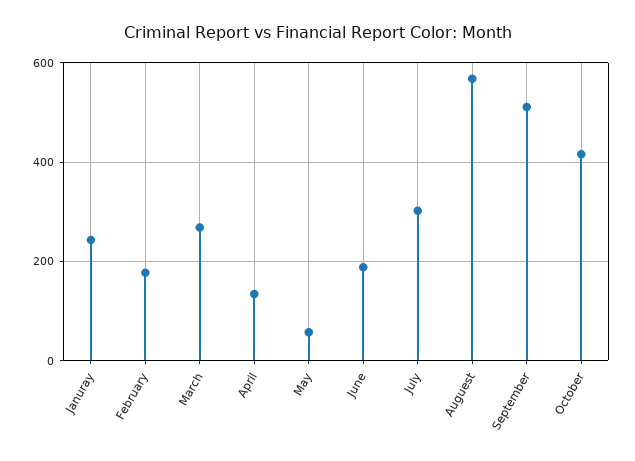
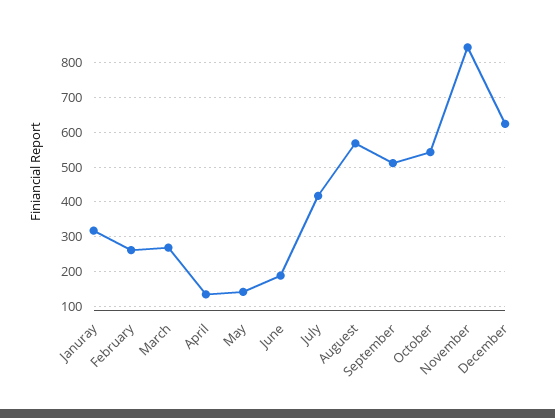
Januray: 240 -> 320
February: 180 -> 260
May: 60 -> 140
July: 300 -> 420
October: 420 -> 540
November: none -> 840
December: none -> 620

